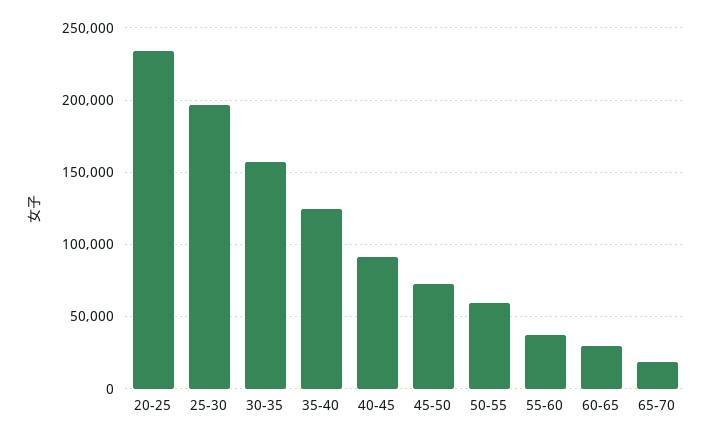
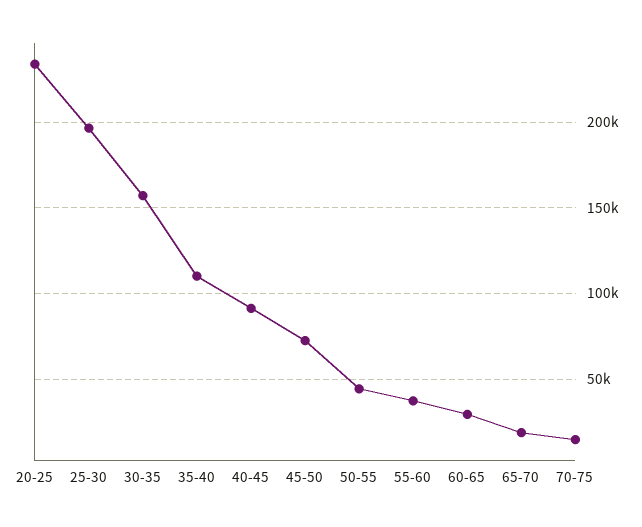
35-40: 125000 -> 110000
50-55: 60000 -> 45000
70-75: none -> 15000

